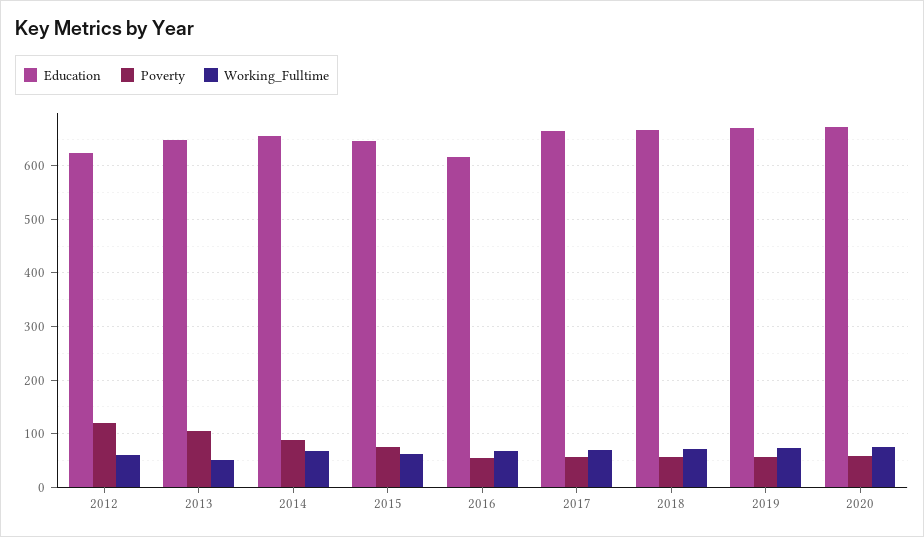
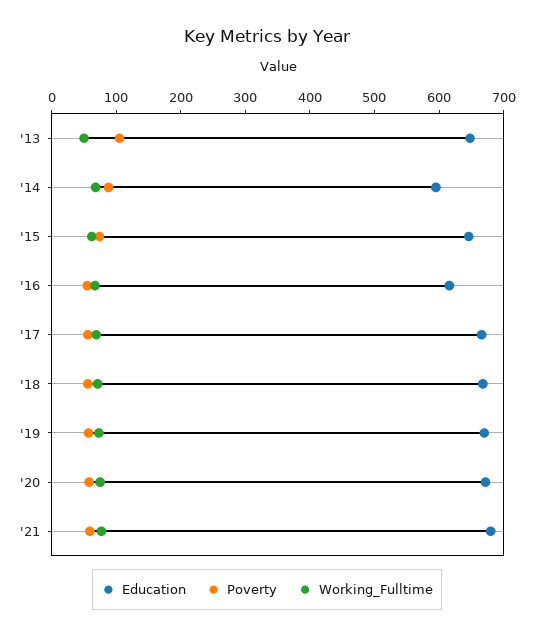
Education, 2012: 620 -> none
Poverty, 2012: 120 -> none
Working_Fulltime, 2012: 60 -> none
Education, 2014: 660 -> 600
Education, '21: none -> 680
Poverty, '21: none -> 60
Working_Fulltime, '21: none -> 80

